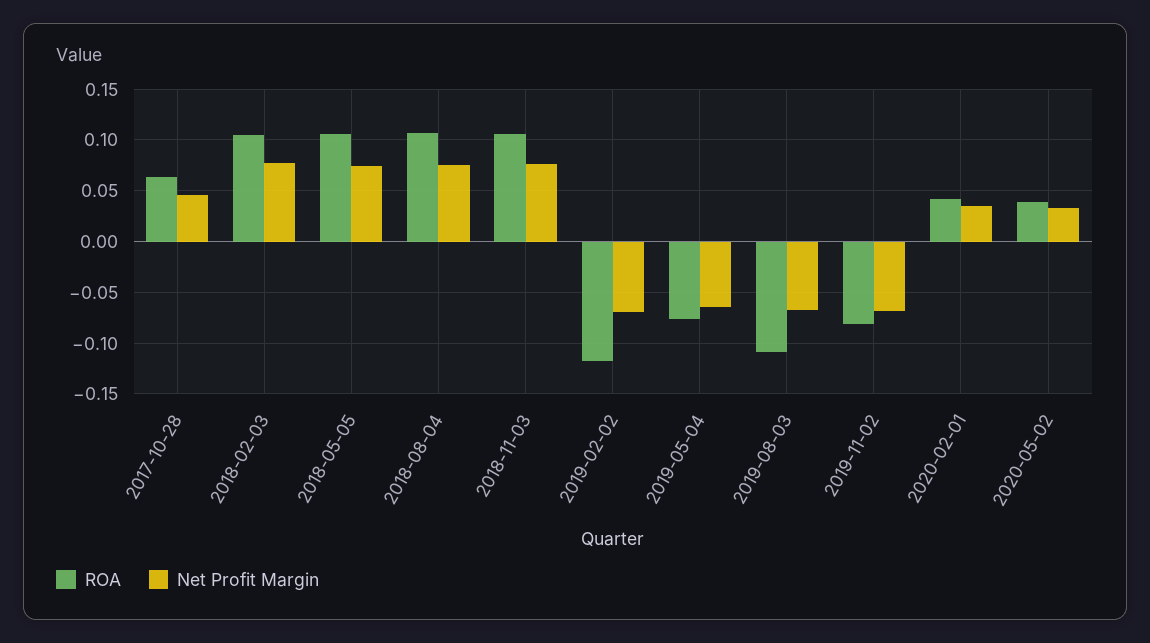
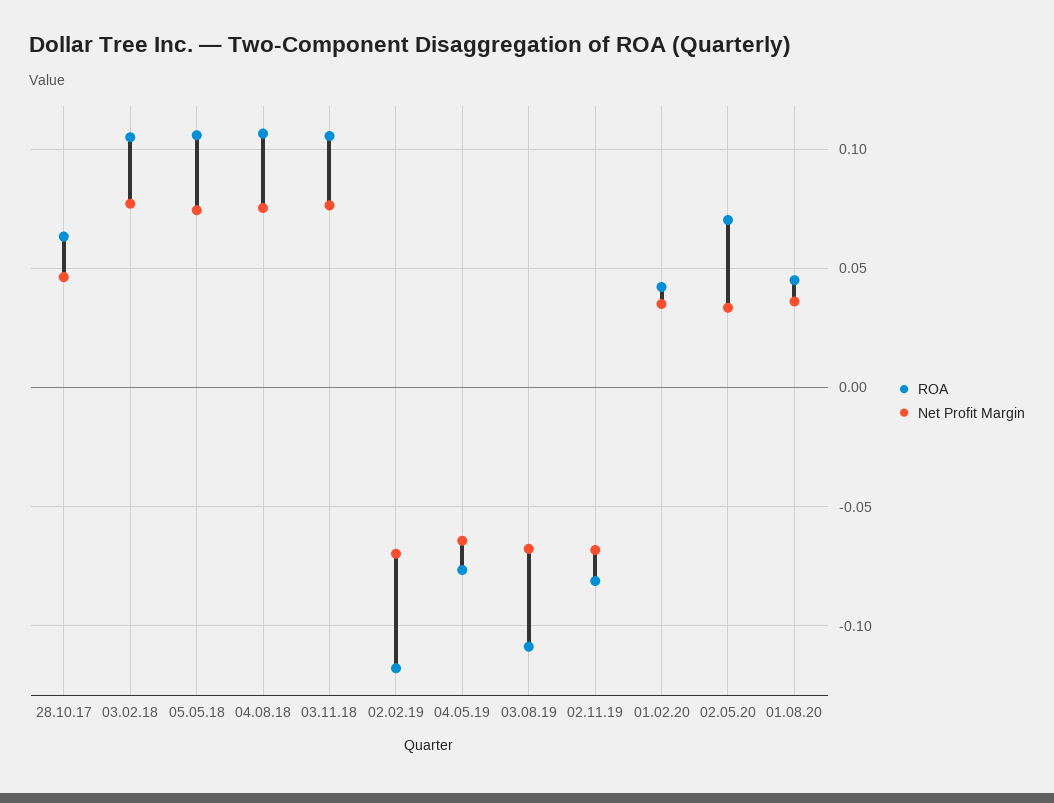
ROA, 2020-05-02: 0.04 -> 0.07
ROA, 01.08.20: none -> 0.045
Net Profit Margin, 01.08.20: none -> 0.035

